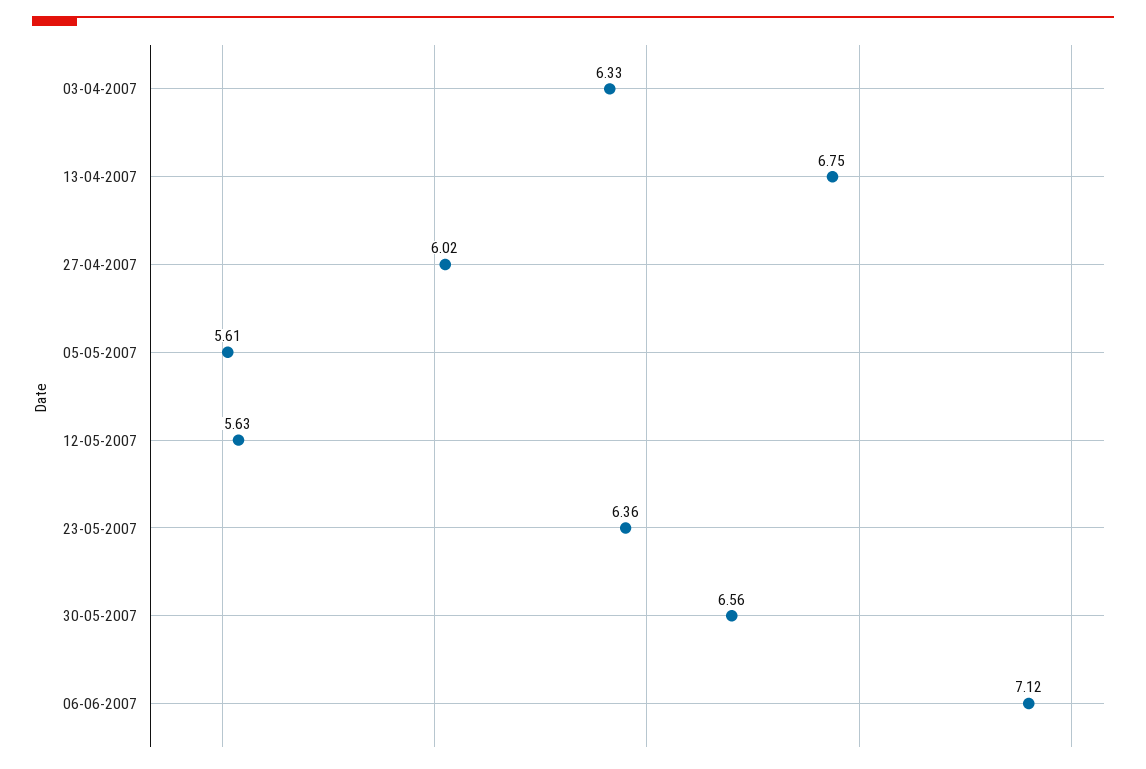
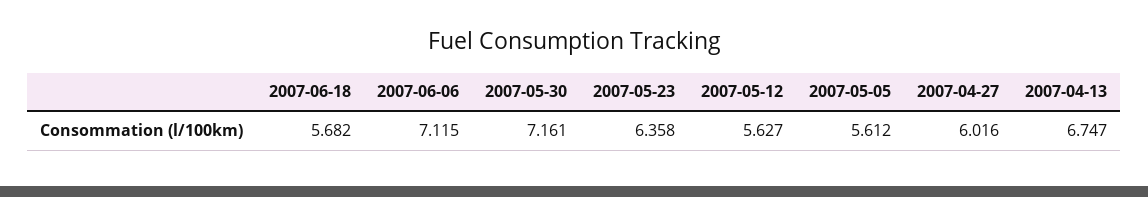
03-04-2007: 6.33 -> none
30-05-2007: 6.56 -> 7.161
2007-06-18: none -> 5.682

